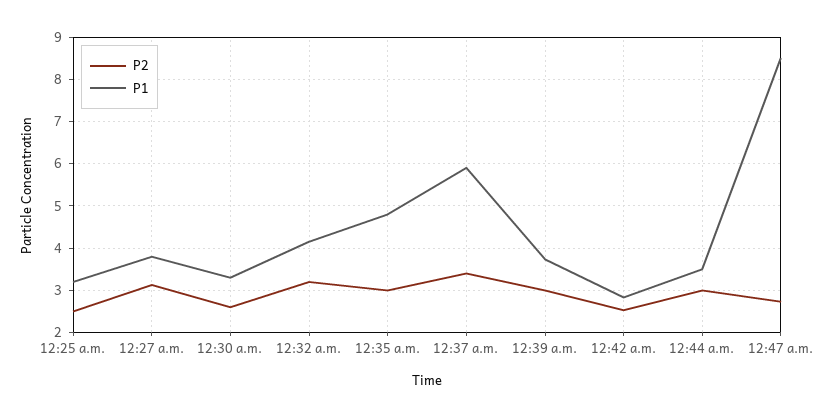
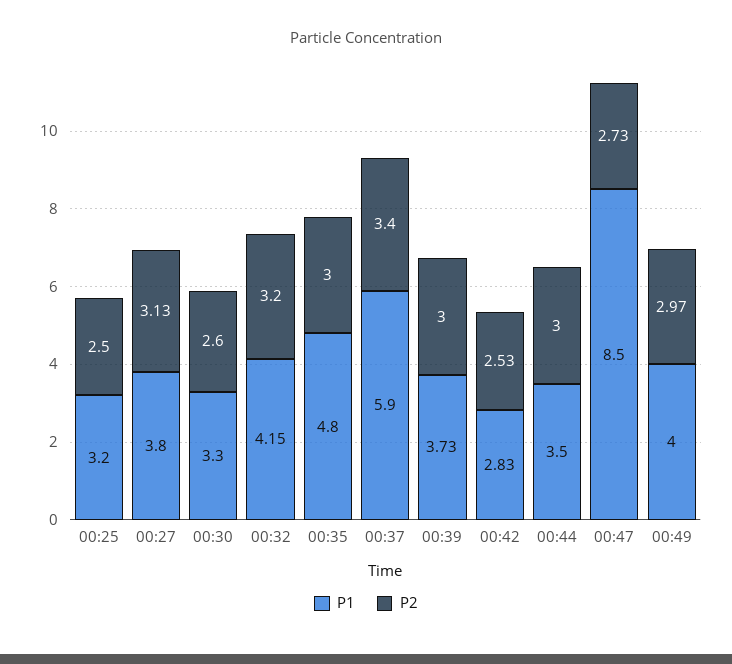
P1, 00:49: none -> 4
P2, 00:49: none -> 2.97

